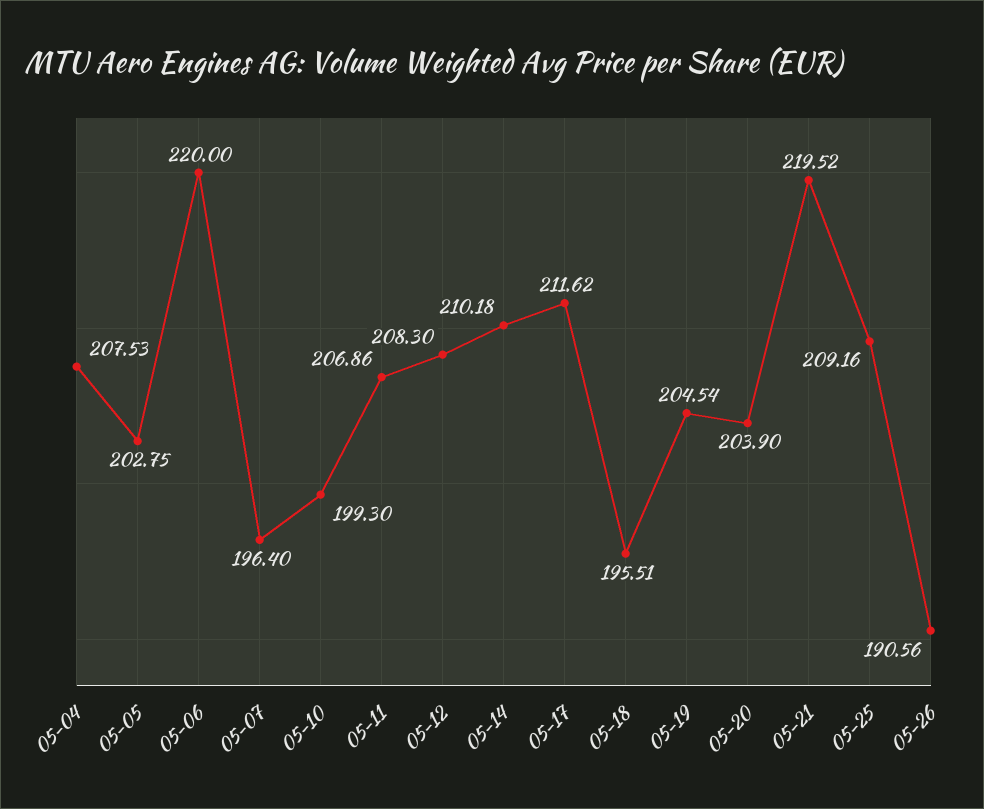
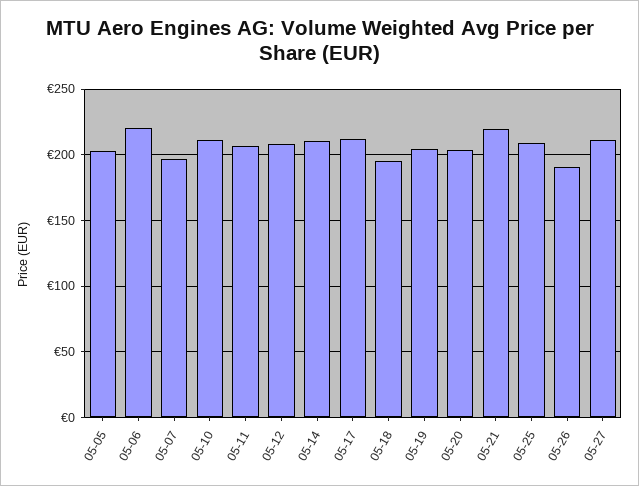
05-04: 207.53 -> none
05-10: 199.3 -> 210
05-27: none -> 210

